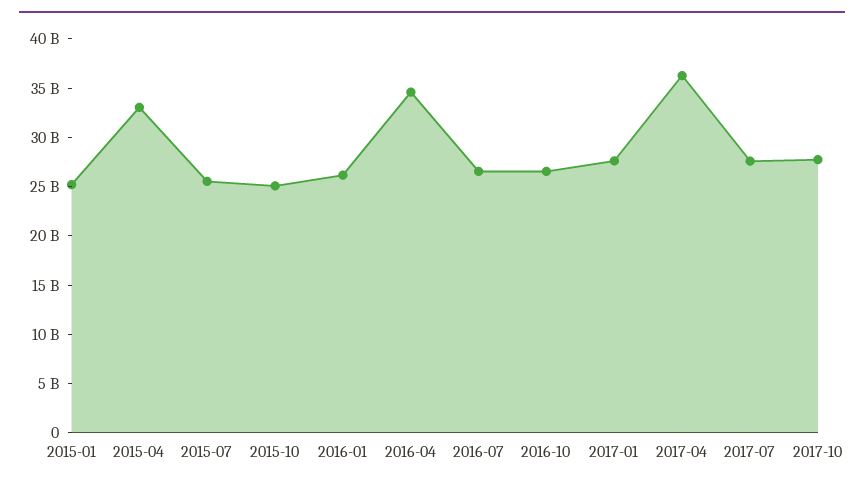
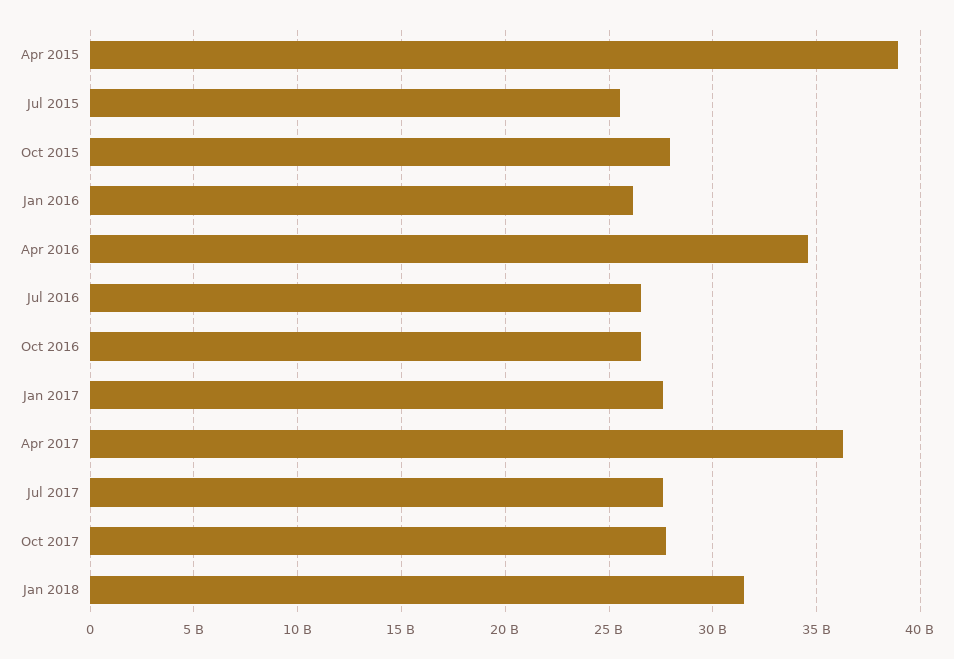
2015-01: 25000000000 -> none
2015-04: 33000000000 -> 39000000000
2015-10: 25000000000 -> 28000000000
Jan 2018: none -> 31500000000

